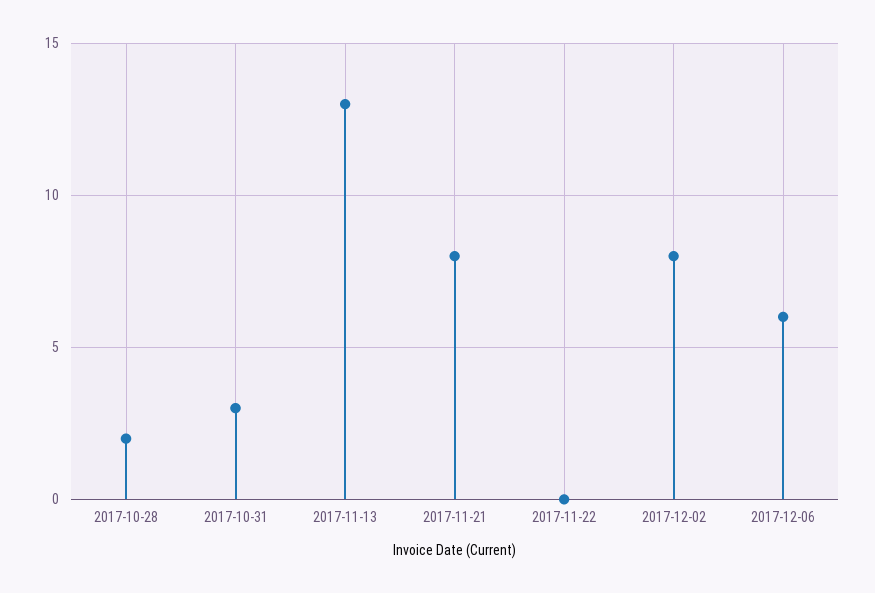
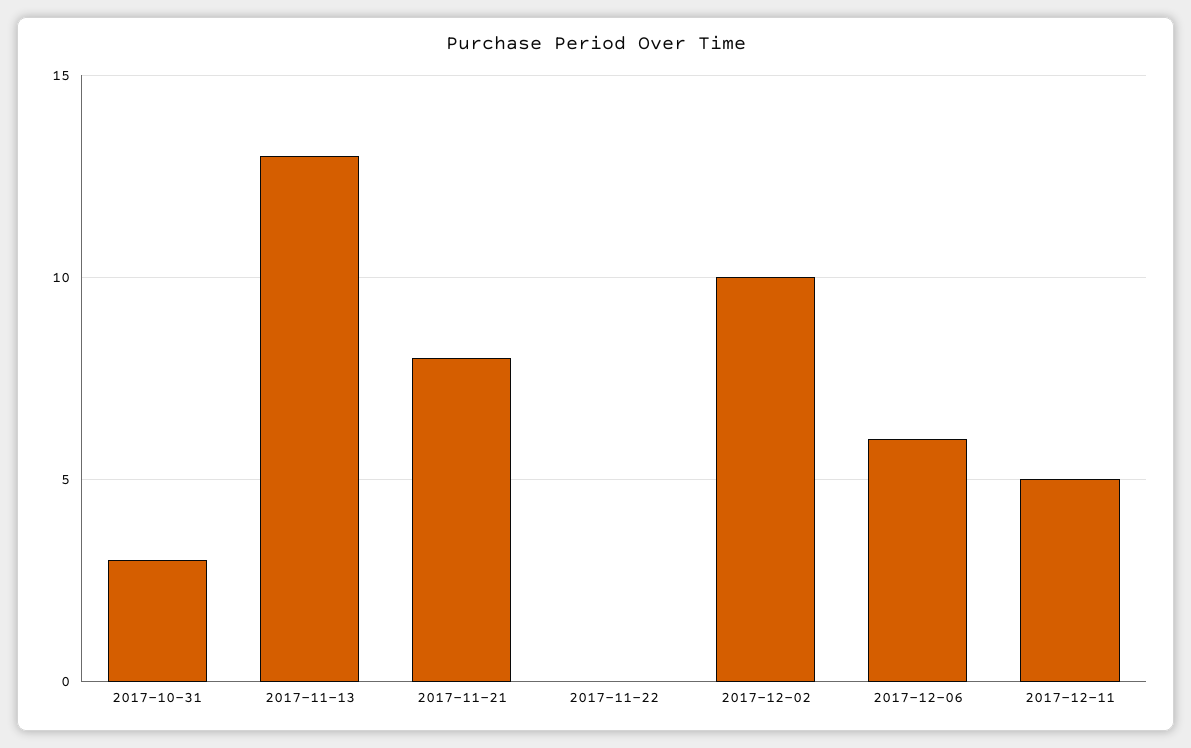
2017-10-28: 2 -> none
2017-12-02: 8 -> 10
2017-12-11: none -> 5

